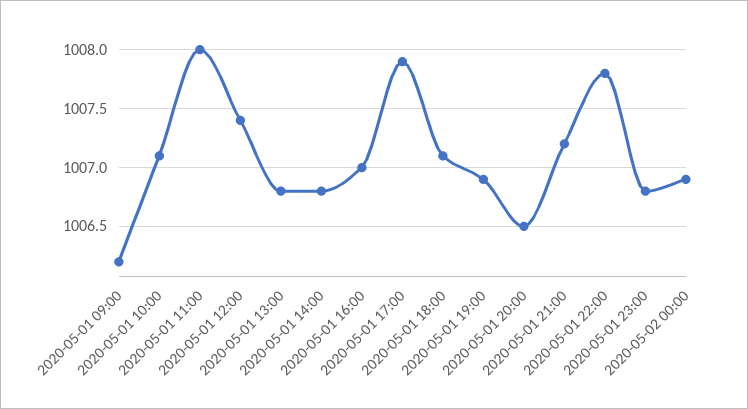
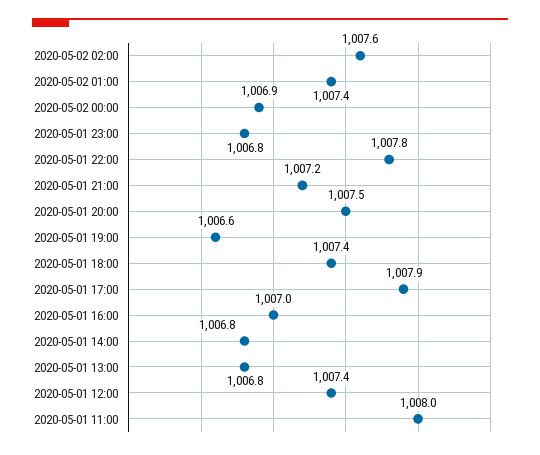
2020-05-01 09:00: 1006.2 -> none
2020-05-01 10:00: 1007.1 -> none
2020-05-01 18:00: 1007.1 -> 1007.4
2020-05-01 19:00: 1006.9 -> 1006.6
2020-05-01 20:00: 1006.5 -> 1007.5
2020-05-02 02:00: none -> 1007.6
2020-05-02 01:00: none -> 1007.4

